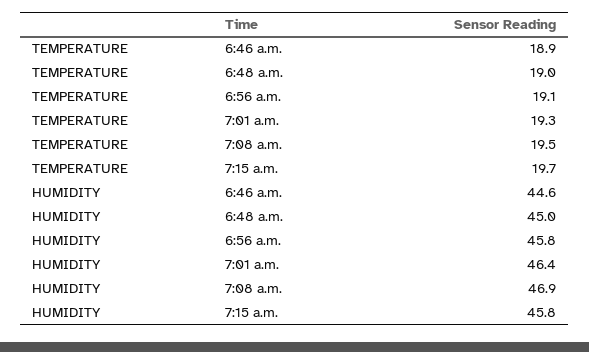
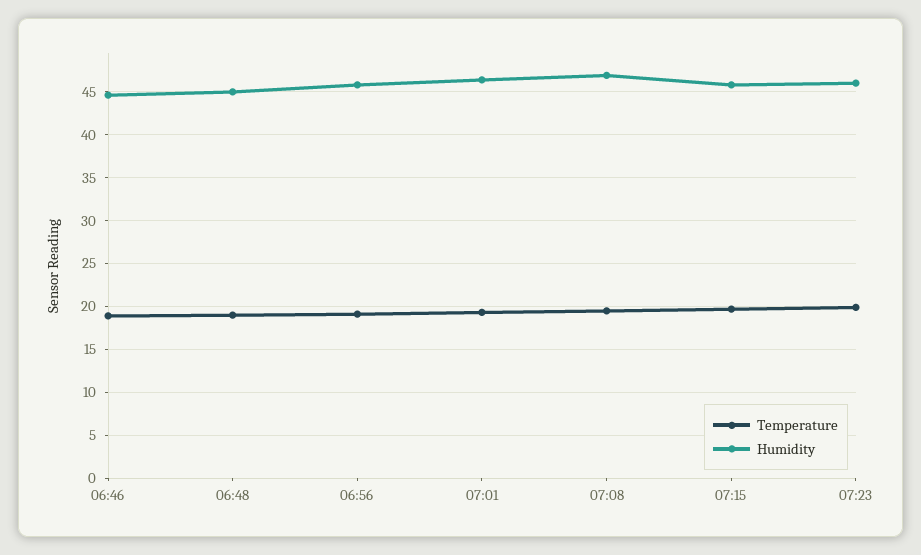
TEMPERATURE, 07:23: none -> 20
HUMIDITY, 07:23: none -> 46

